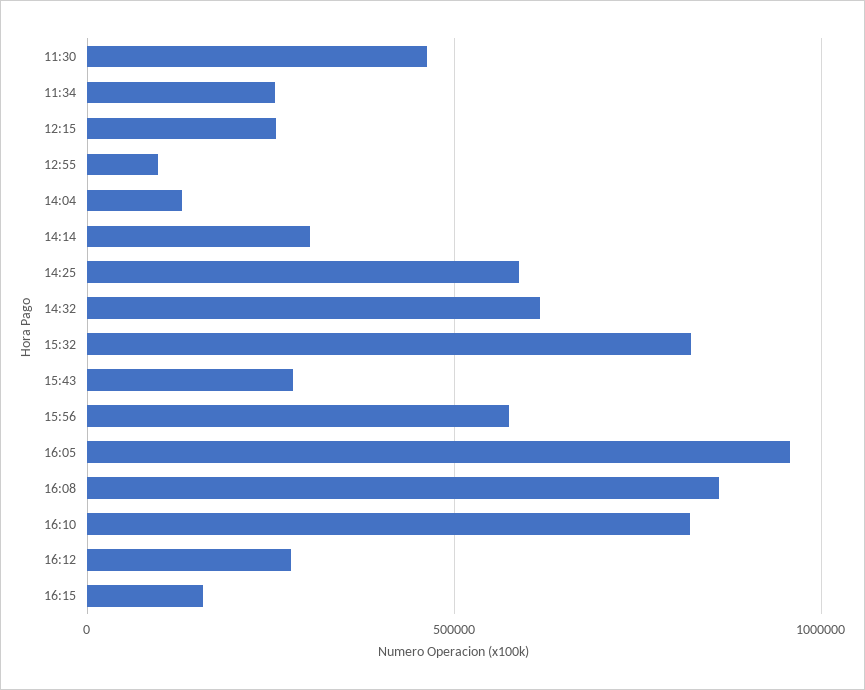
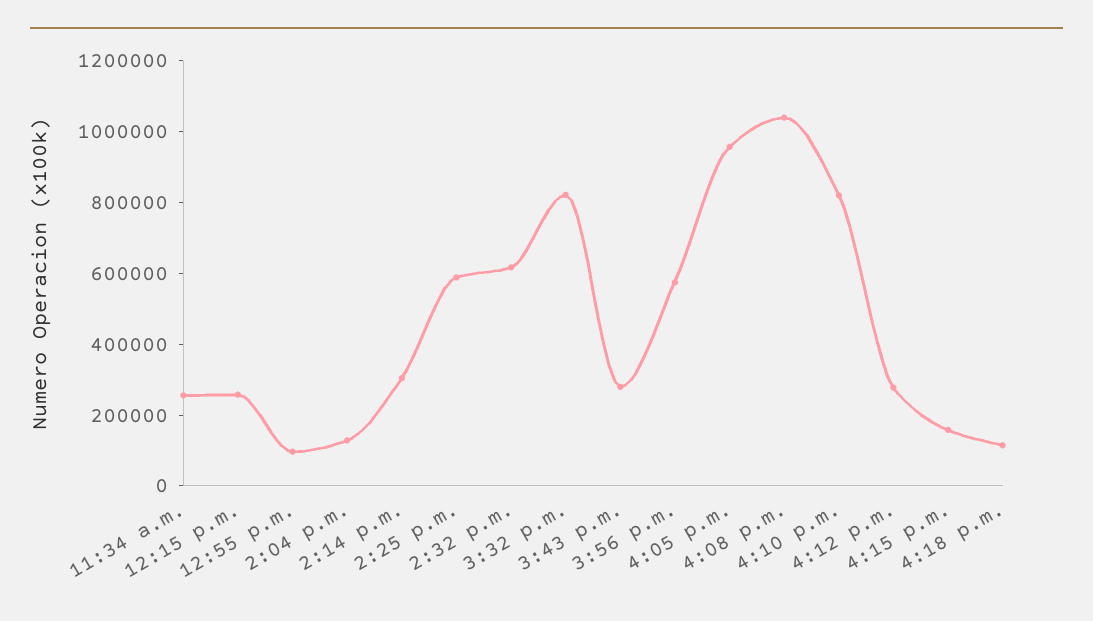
11:30: 450000 -> none
16:08: 850000 -> 1050000
4:18 p.m.: none -> 100000

